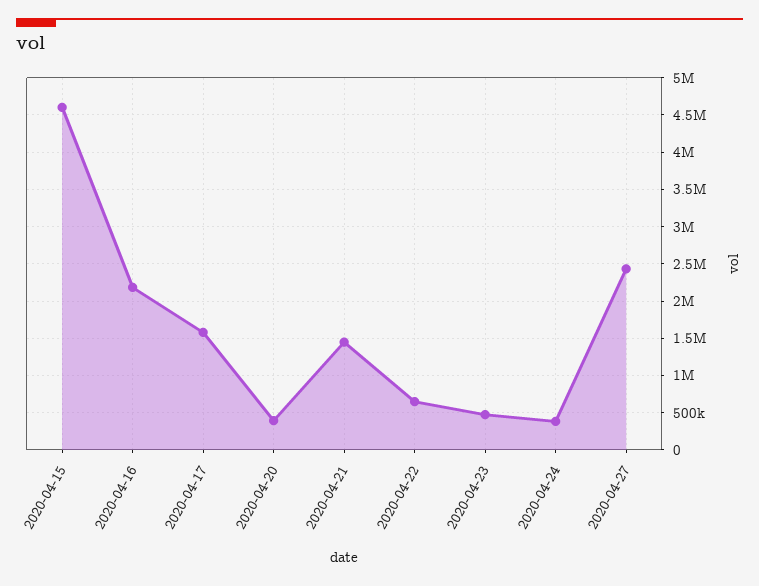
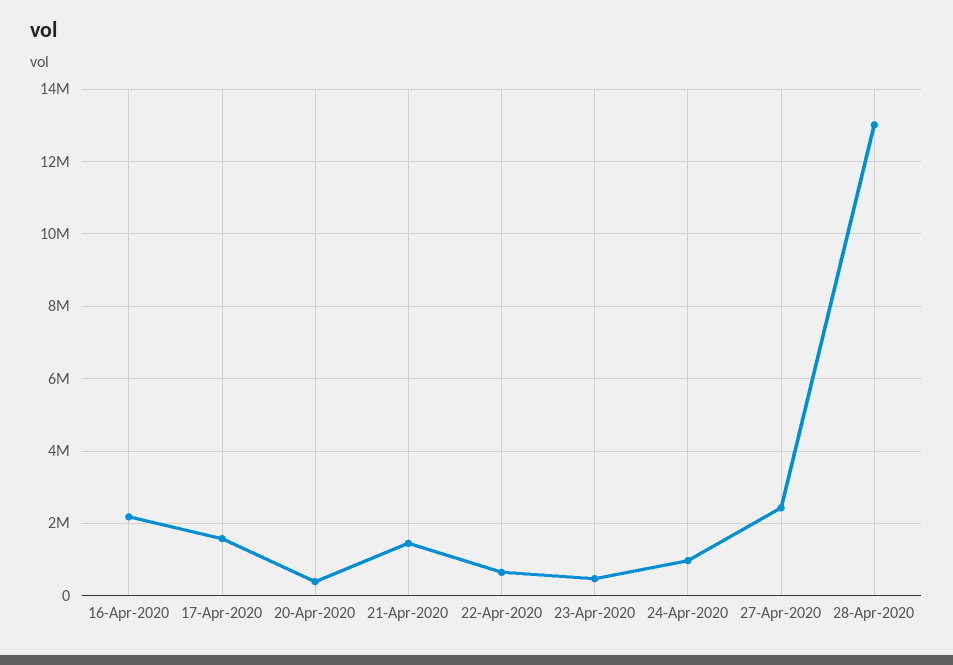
2020-04-15: 4600000 -> none
2020-04-24: 400000 -> 1000000
28-Apr-2020: none -> 13000000

